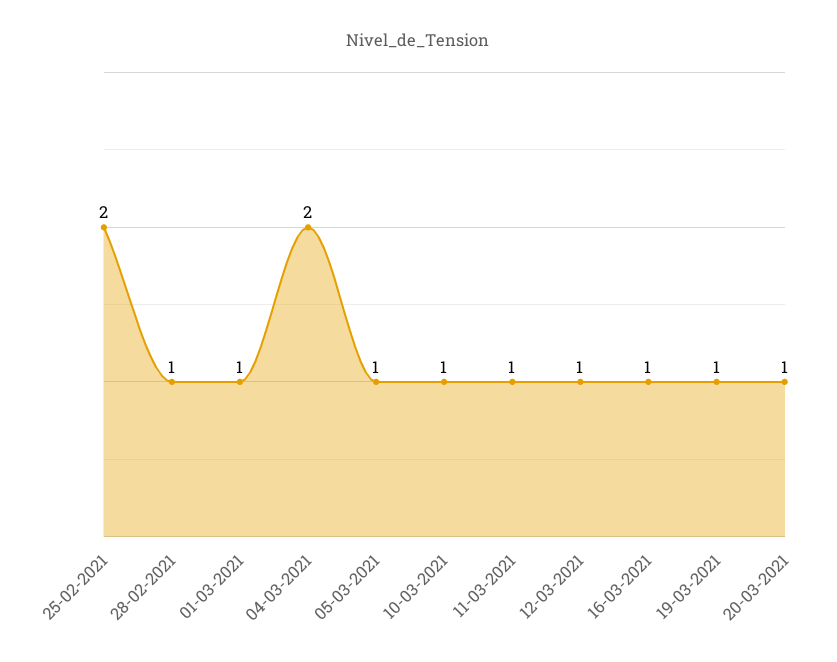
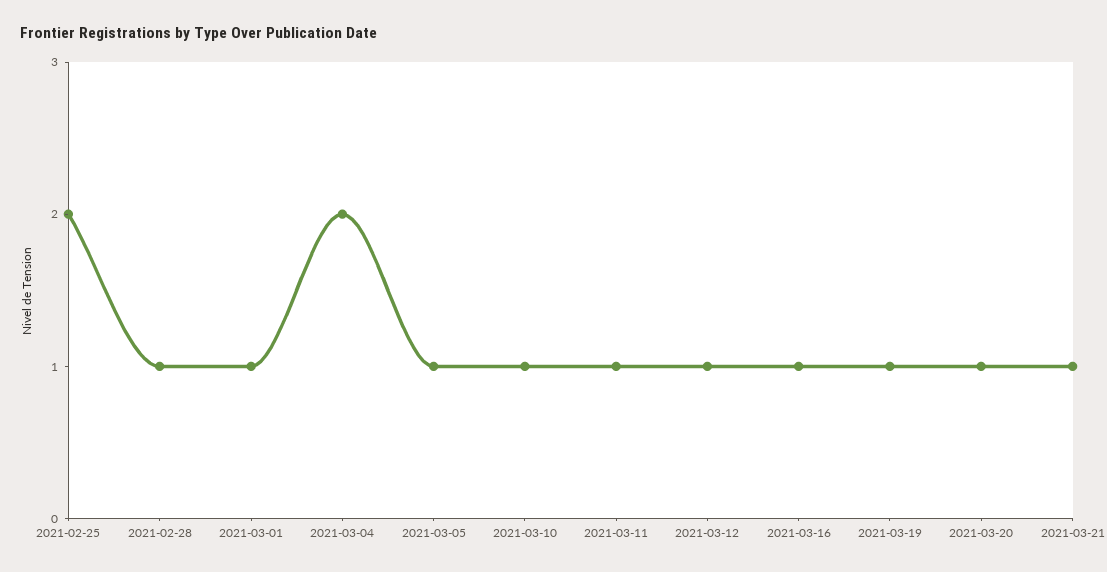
2021-03-21: none -> 1

